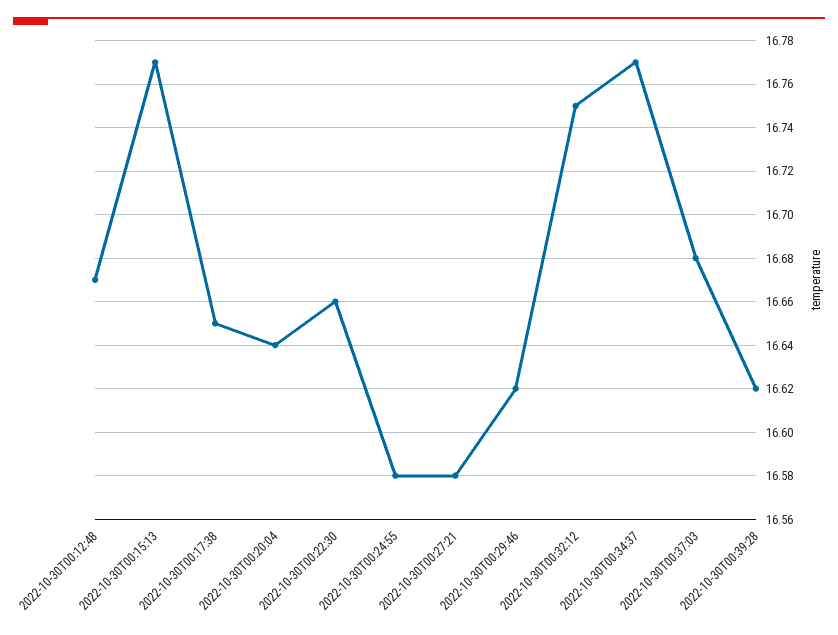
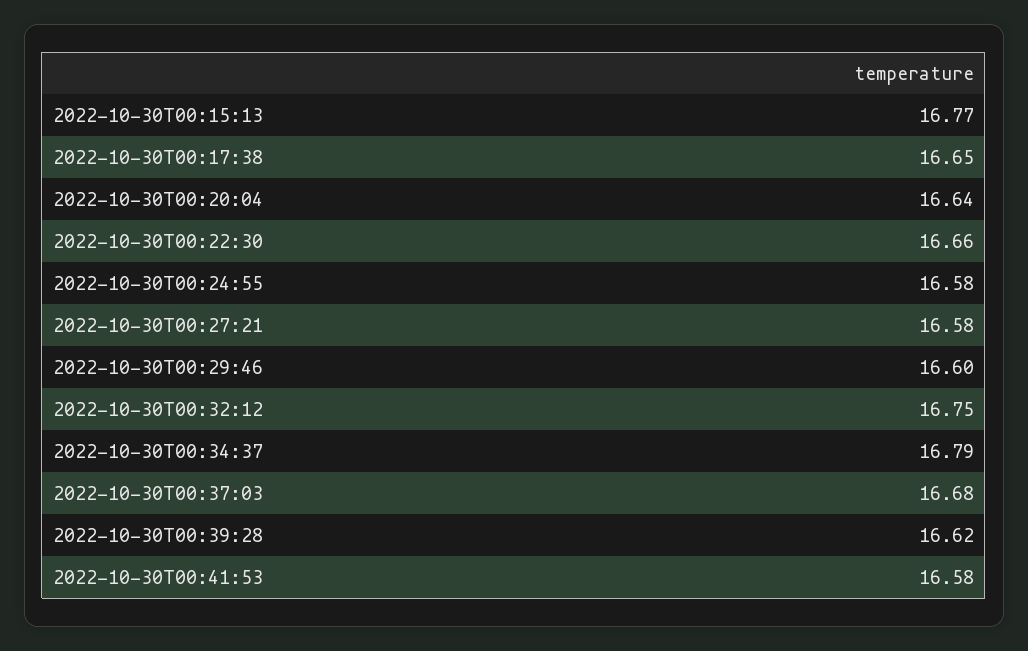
2022-10-30T00:12:48: 16.67 -> none
2022-10-30T00:29:46: 16.62 -> 16.6
2022-10-30T00:34:37: 16.77 -> 16.79
2022-10-30T00:41:53: none -> 16.58

